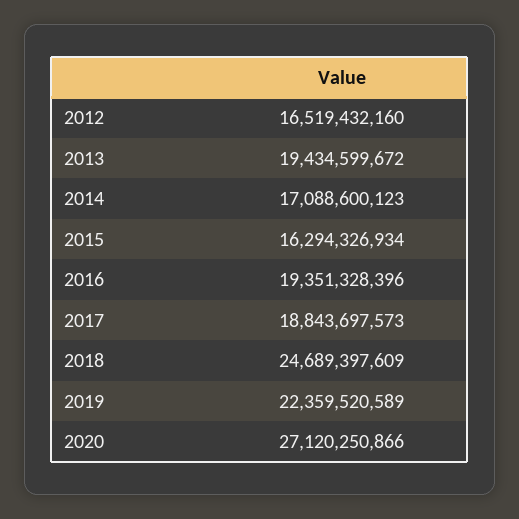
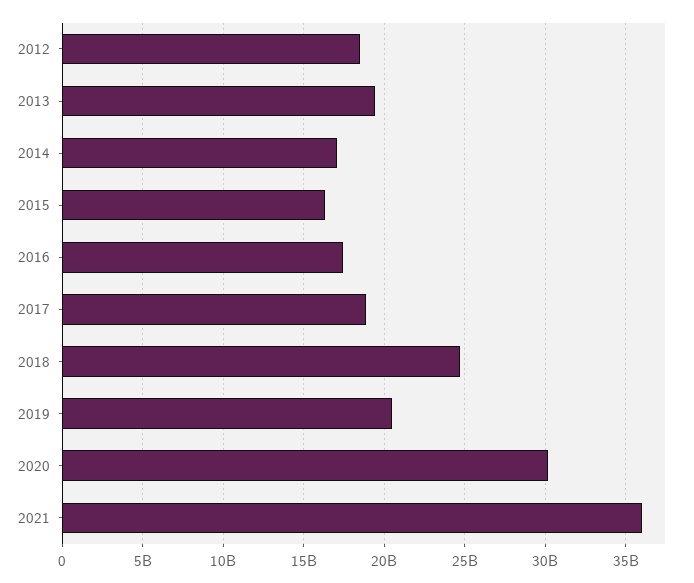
2012: 16519432160 -> 18500000000
2016: 19351328396 -> 17500000000
2019: 22359520589 -> 20500000000
2020: 27120250866 -> 30000000000
2021: none -> 36000000000

